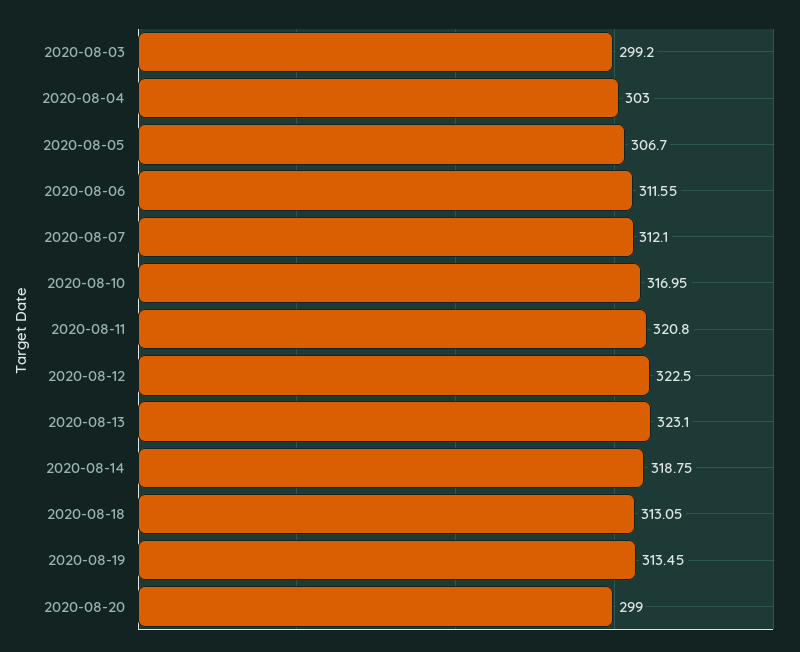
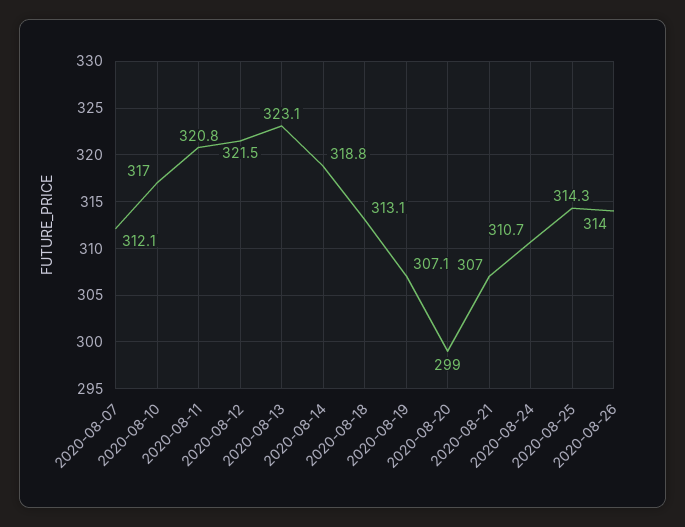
2020-08-03: 299.2 -> none
2020-08-04: 303 -> none
2020-08-05: 306.7 -> none
2020-08-06: 311.55 -> none
2020-08-12: 322.5 -> 321.5
2020-08-19: 313.45 -> 307.1
2020-08-21: none -> 307
2020-08-24: none -> 310.7
2020-08-25: none -> 314.3
2020-08-26: none -> 314

